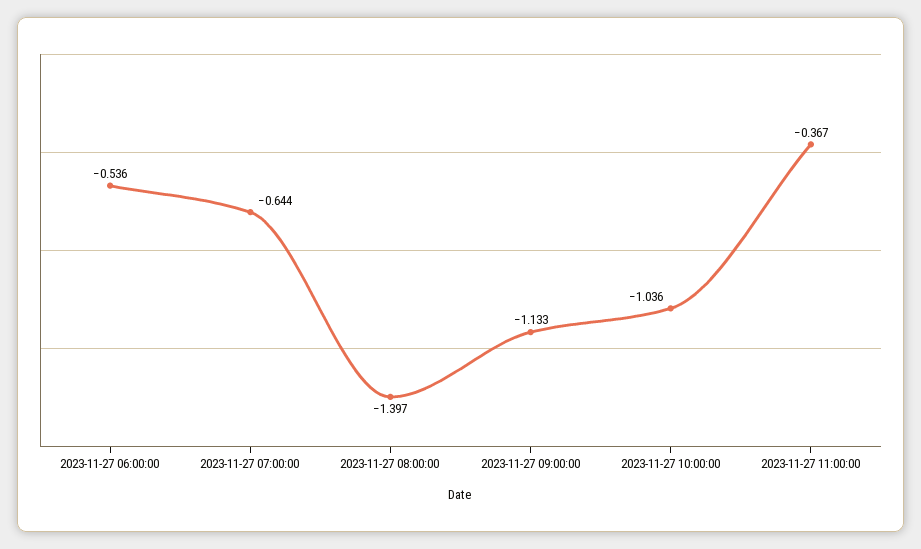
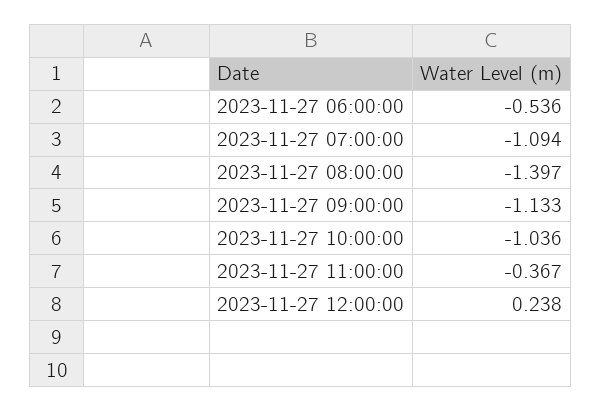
2023-11-27 07:00:00: -0.644 -> -1.094
2023-11-27 12:00:00: none -> 0.238

